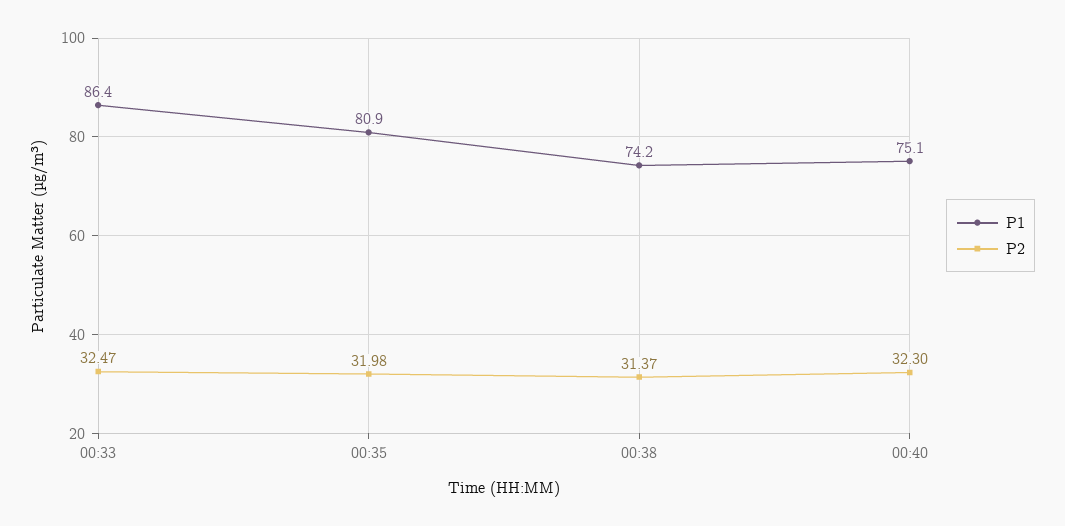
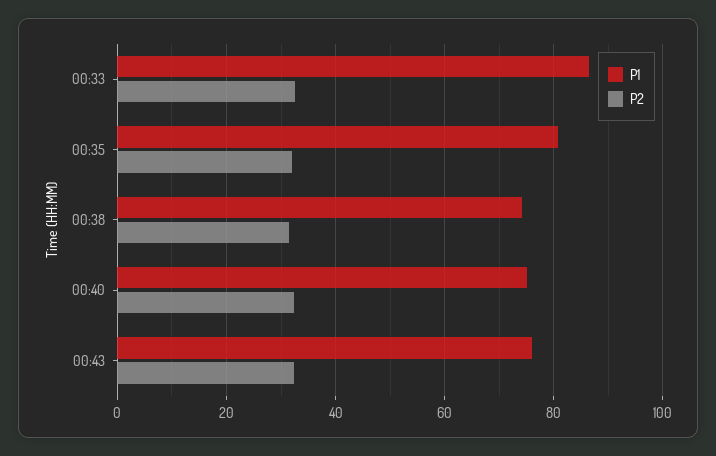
P1, 00:43: none -> 76
P2, 00:43: none -> 32

